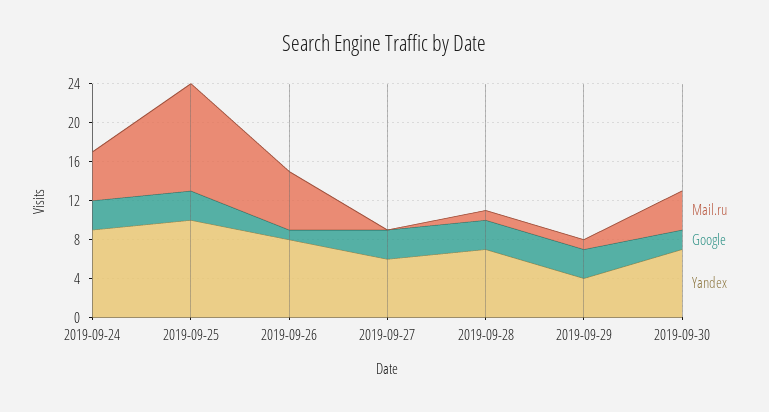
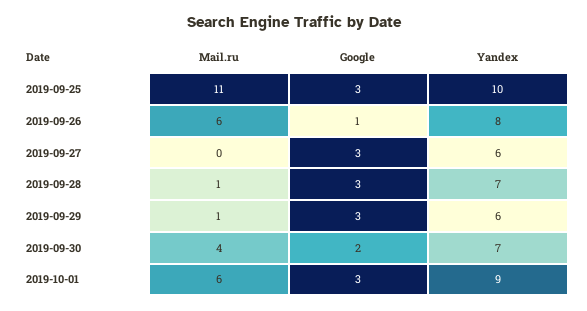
Mail.ru, 2019-09-24: 5 -> none
Google, 2019-09-24: 3 -> none
Yandex, 2019-09-24: 9 -> none
Yandex, 2019-09-29: 4 -> 6
Mail.ru, 2019-10-01: none -> 6
Google, 2019-10-01: none -> 3
Yandex, 2019-10-01: none -> 9

